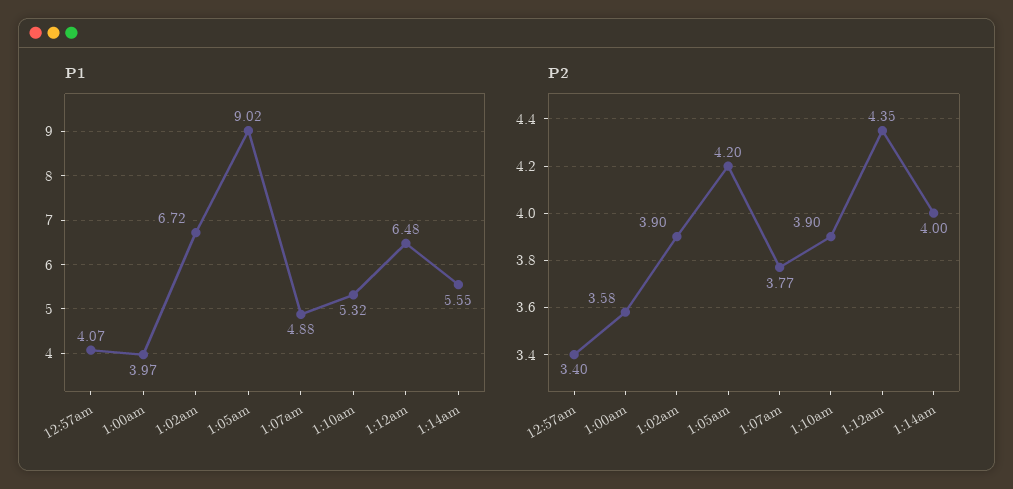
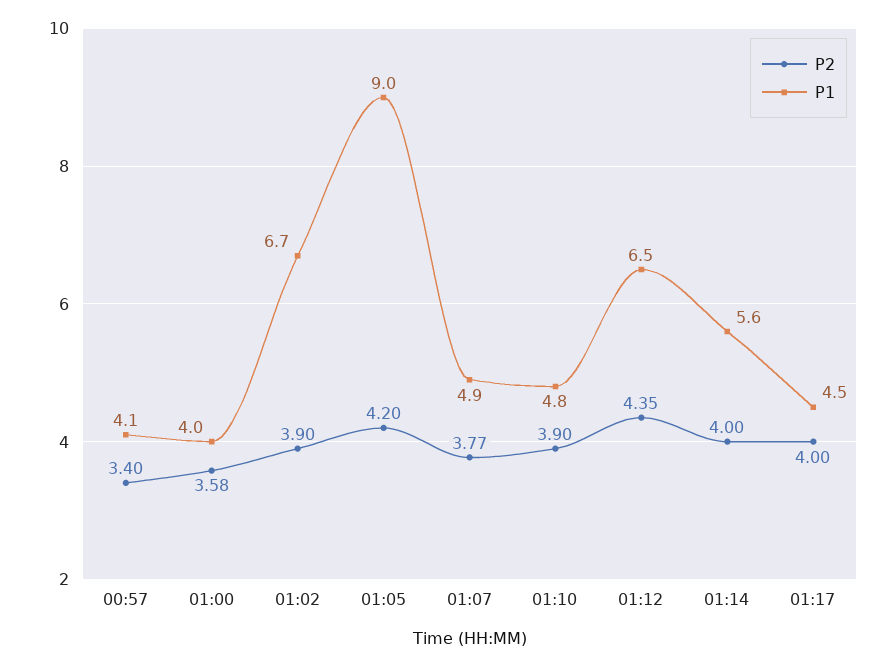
P1, 1:10am: 5.32 -> 4.8
P2, 01:17: none -> 4
P1, 01:17: none -> 4.5

